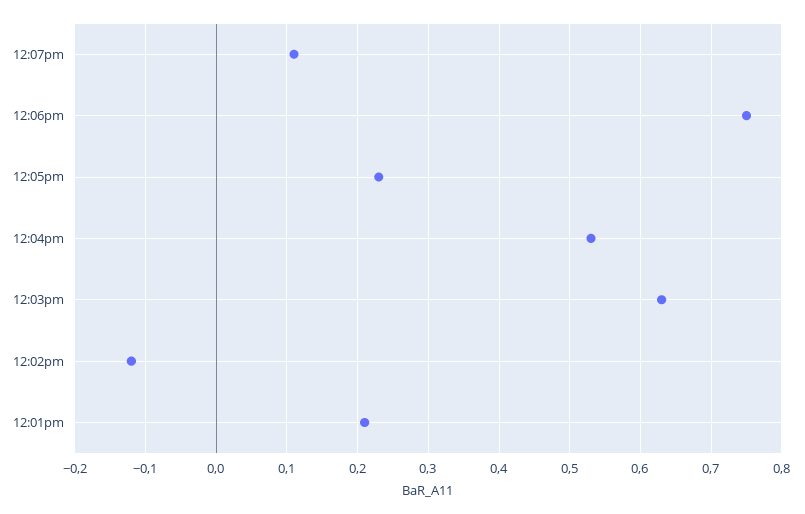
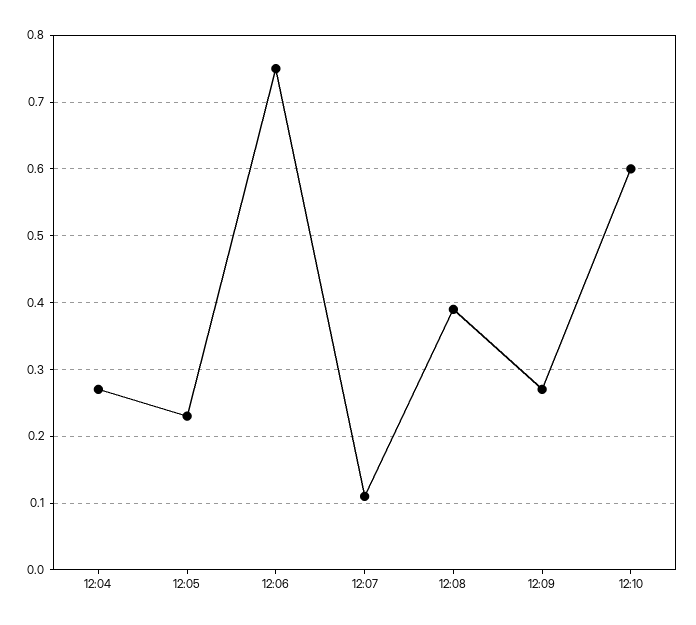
12:04pm: 0.53 -> 0.27
12:03pm: 0.63 -> none
12:02pm: -0.12 -> none
12:01pm: 0.21 -> none
12:08: none -> 0.39
12:09: none -> 0.27
12:10: none -> 0.6

